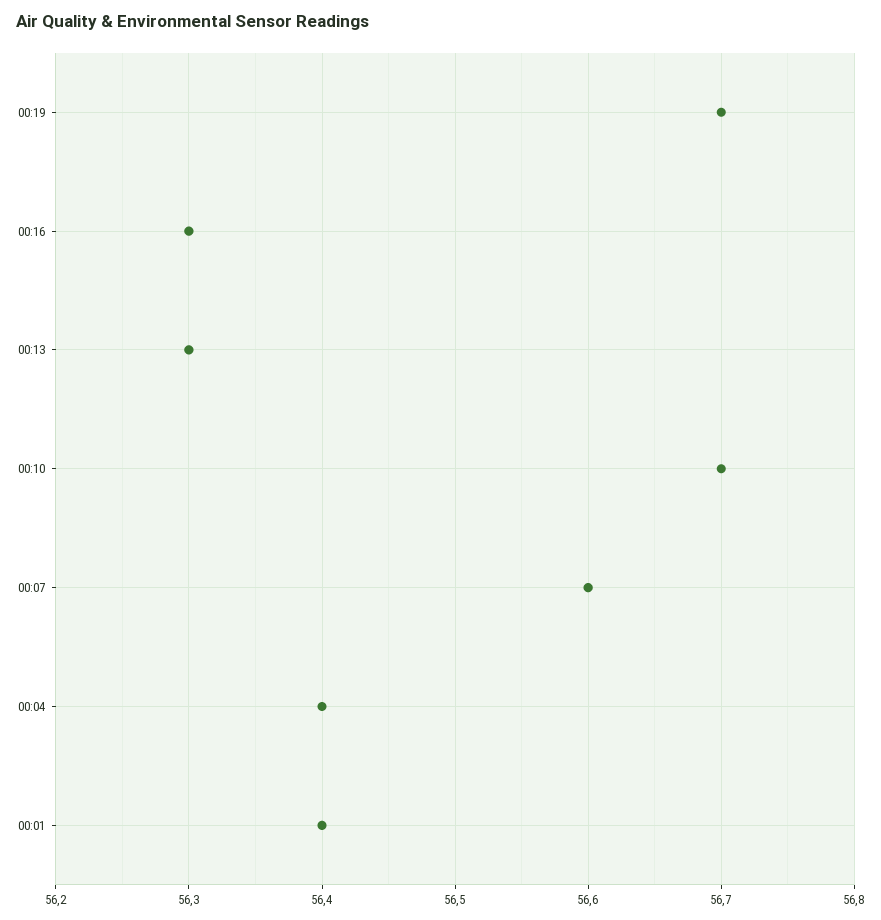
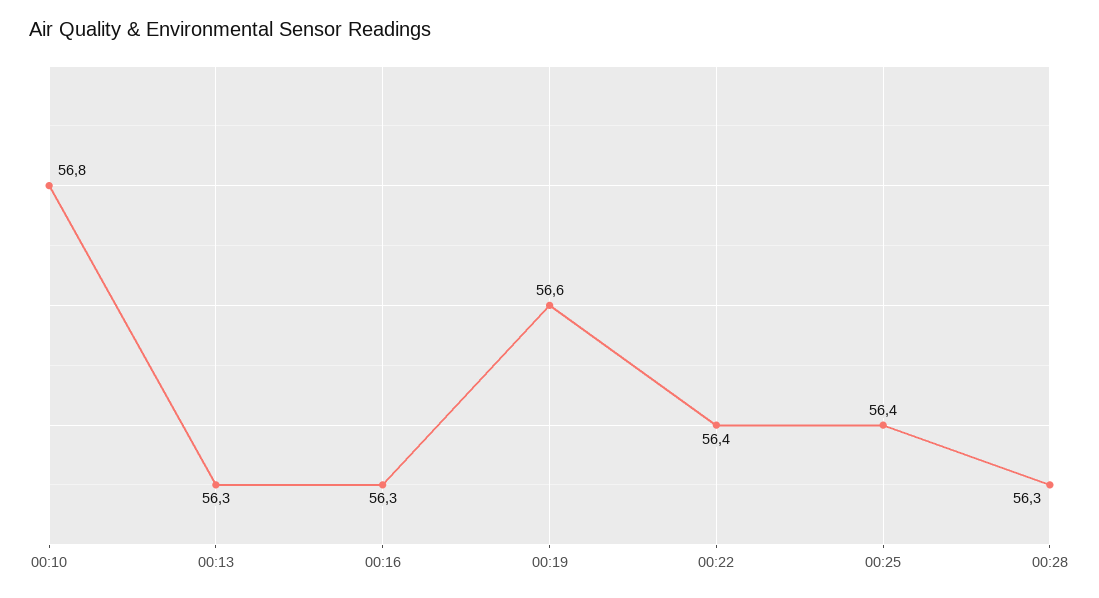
00:19: 56.7 -> 56.6
00:10: 56.7 -> 56.8
00:07: 56.6 -> none
00:04: 56.4 -> none
00:01: 56.4 -> none
00:22: none -> 56.4
00:25: none -> 56.4
00:28: none -> 56.3

